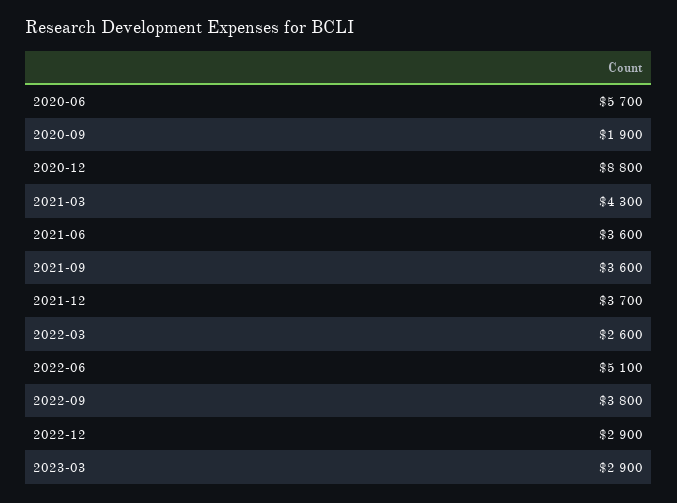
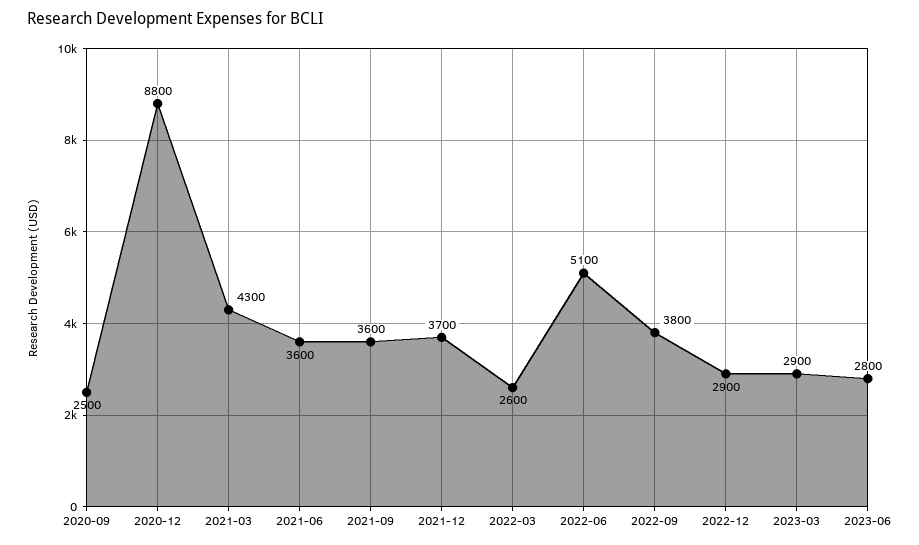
2020-06: 5700 -> none
2020-09: 1900 -> 2500
2023-06: none -> 2800

